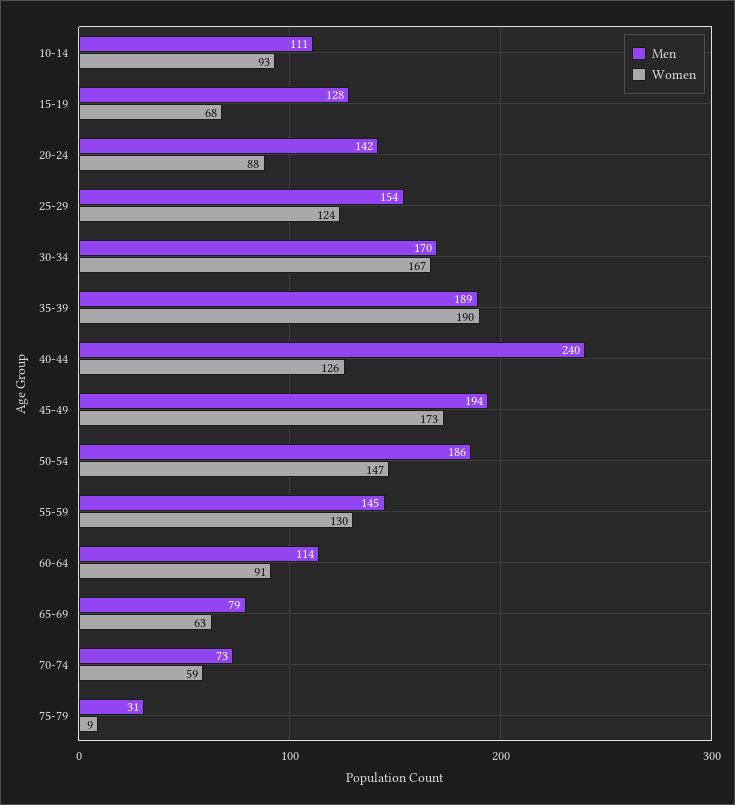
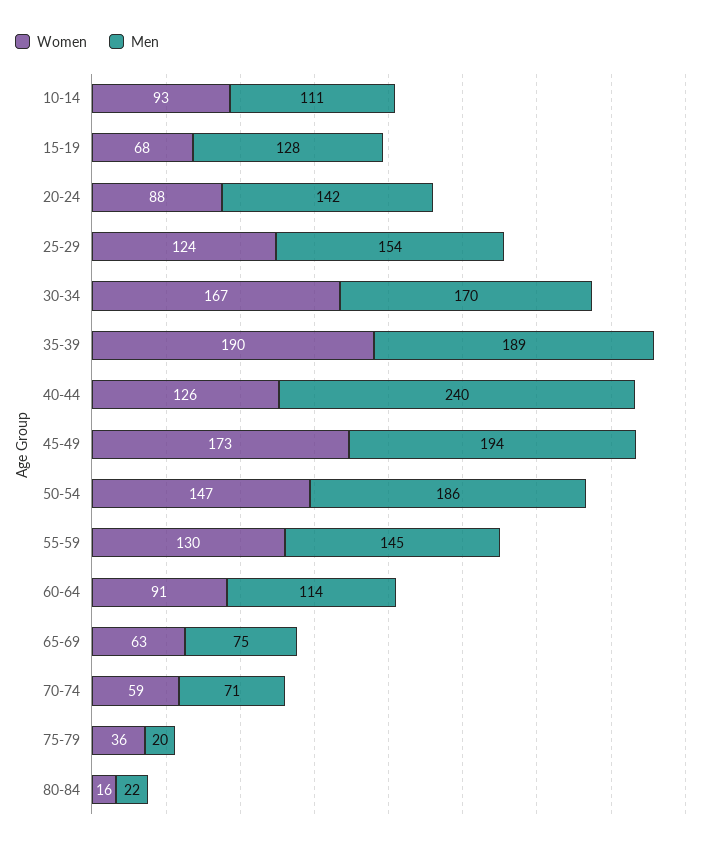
Men, 65-69: 79 -> 75
Men, 70-74: 73 -> 71
Men, 75-79: 31 -> 20
Women, 75-79: 9 -> 36
Women, 80-84: none -> 16
Men, 80-84: none -> 22

